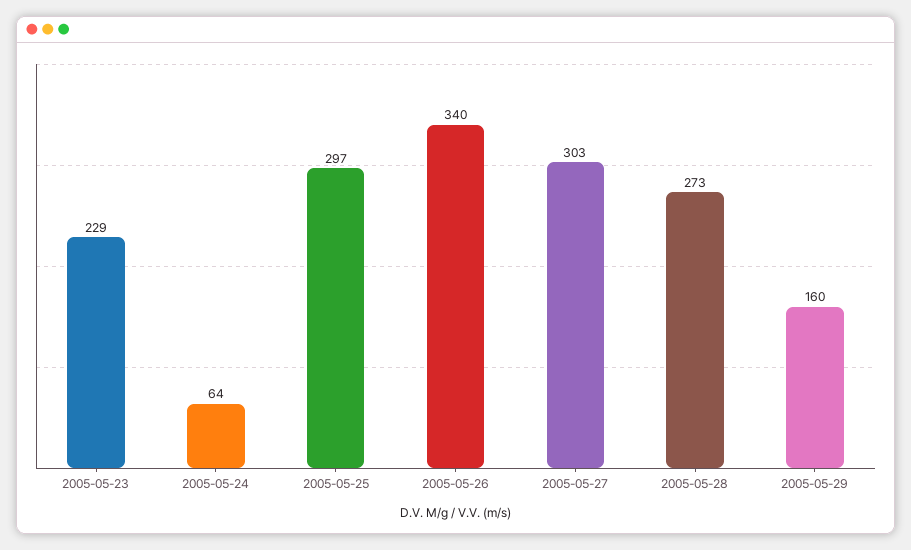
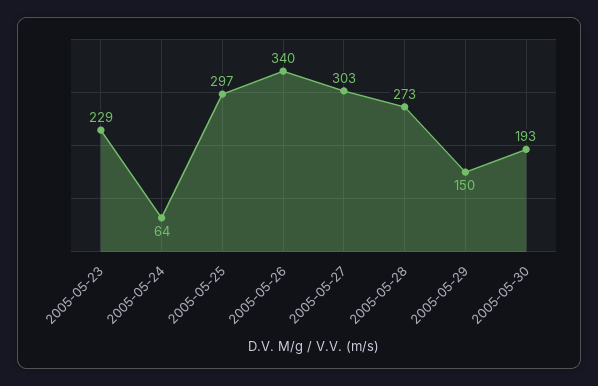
2005-05-29: 160 -> 150
2005-05-30: none -> 193

